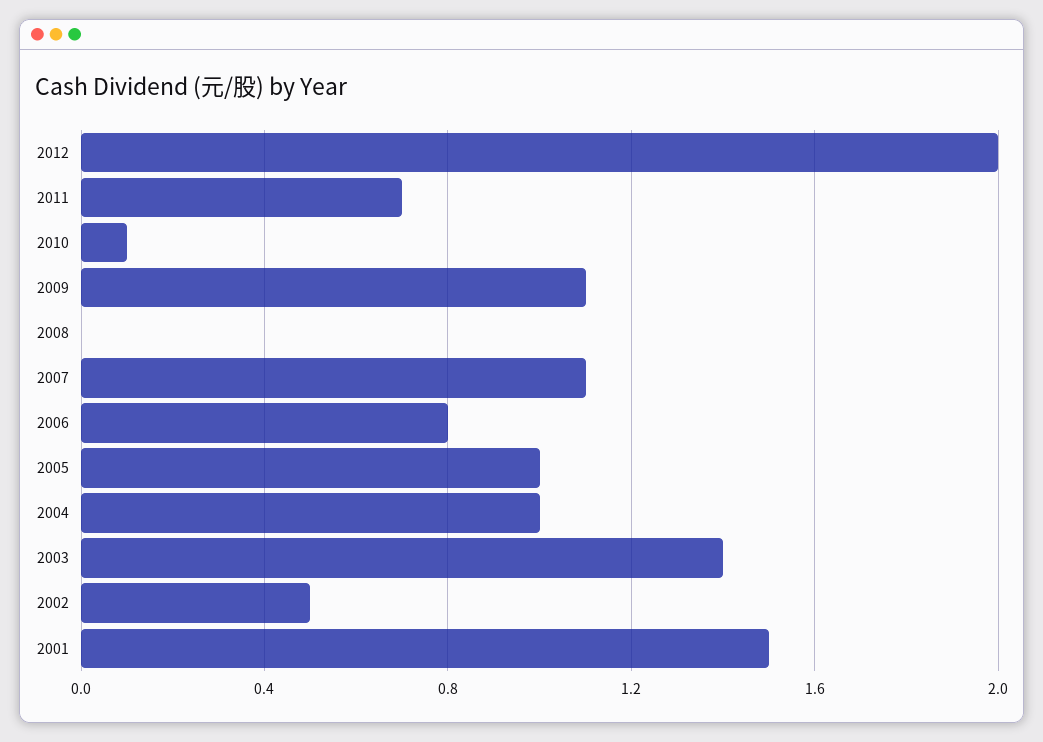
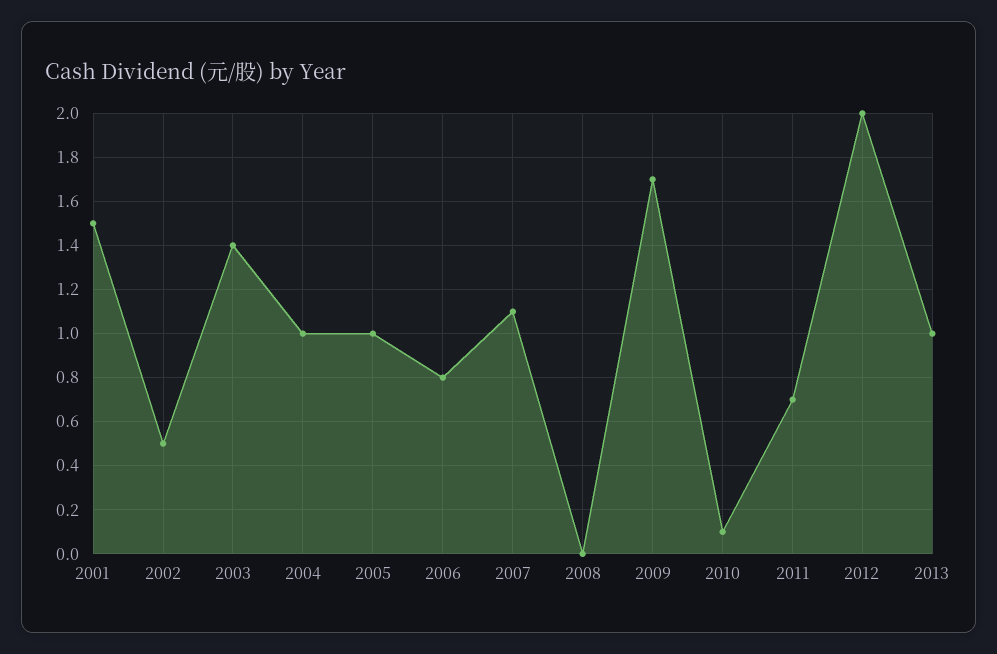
2009: 1.1 -> 1.7
2013: none -> 1

